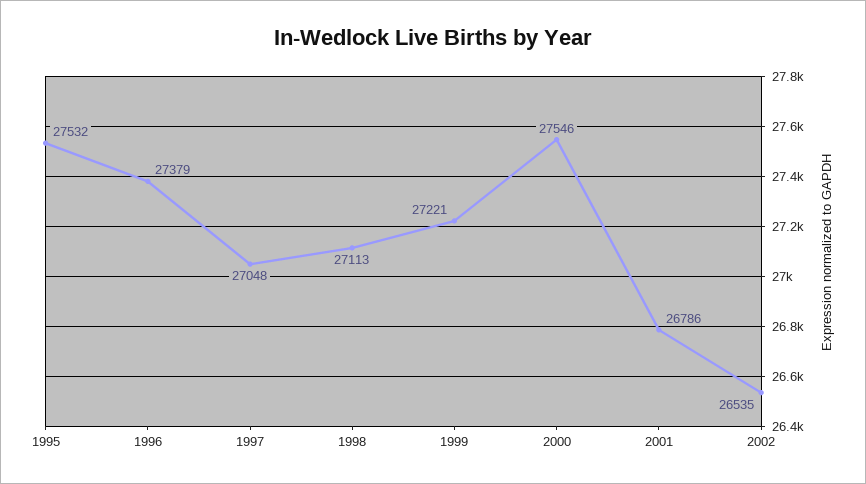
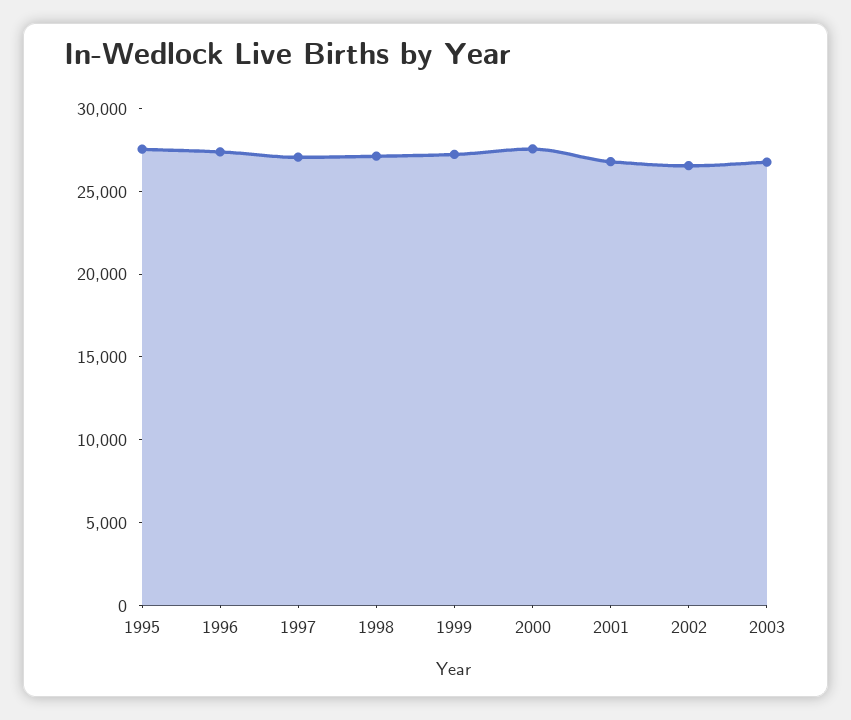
2003: none -> 27000

